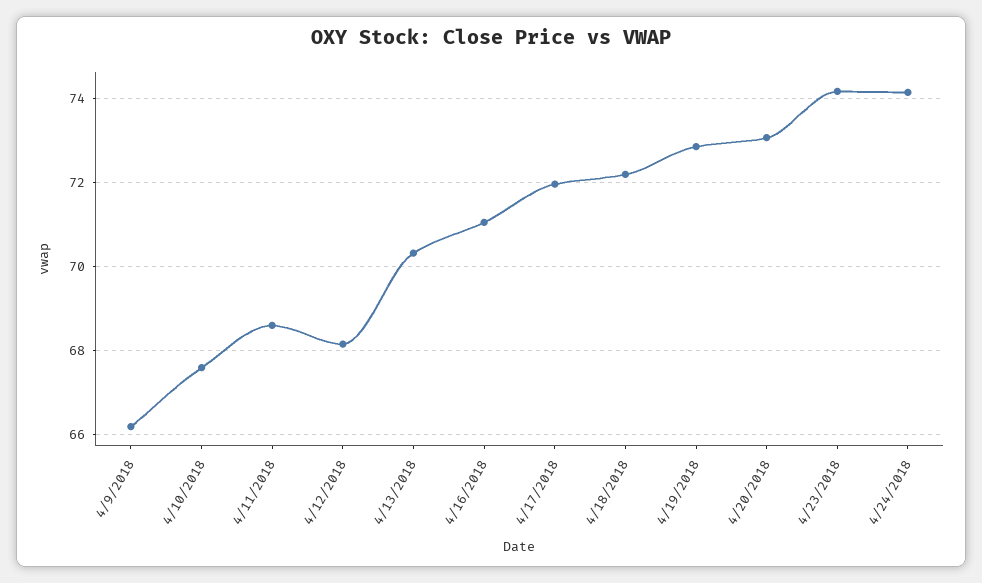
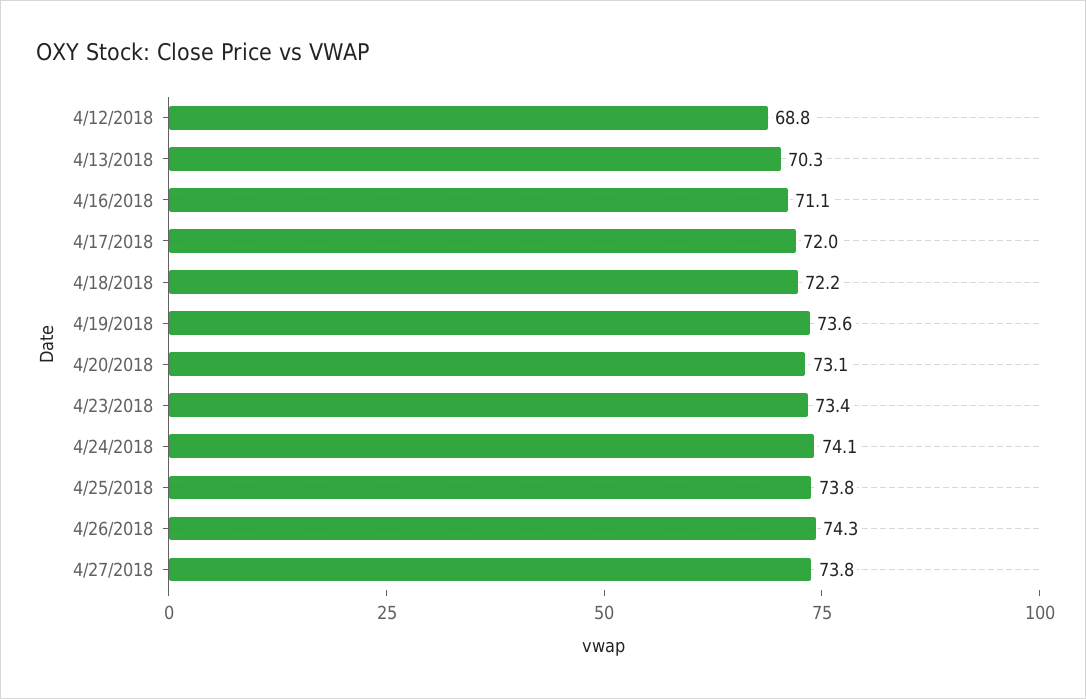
4/9/2018: 66.2 -> none
4/10/2018: 67.6 -> none
4/11/2018: 68.6 -> none
4/12/2018: 68.2 -> 68.8
4/19/2018: 72.8 -> 73.6
4/23/2018: 74.2 -> 73.4
4/25/2018: none -> 73.8
4/26/2018: none -> 74.3
4/27/2018: none -> 73.8

